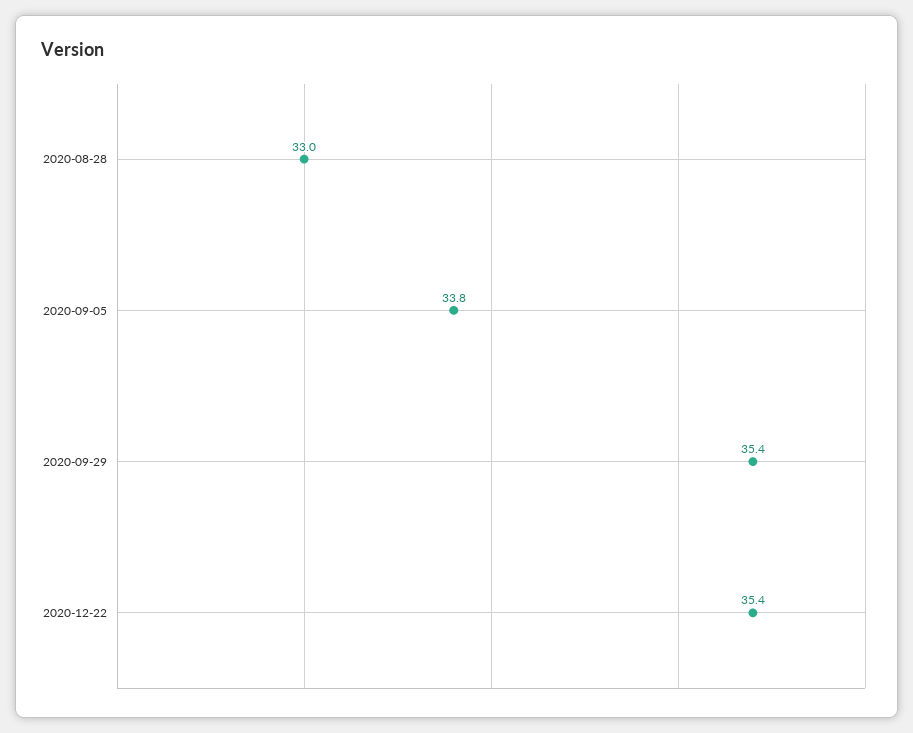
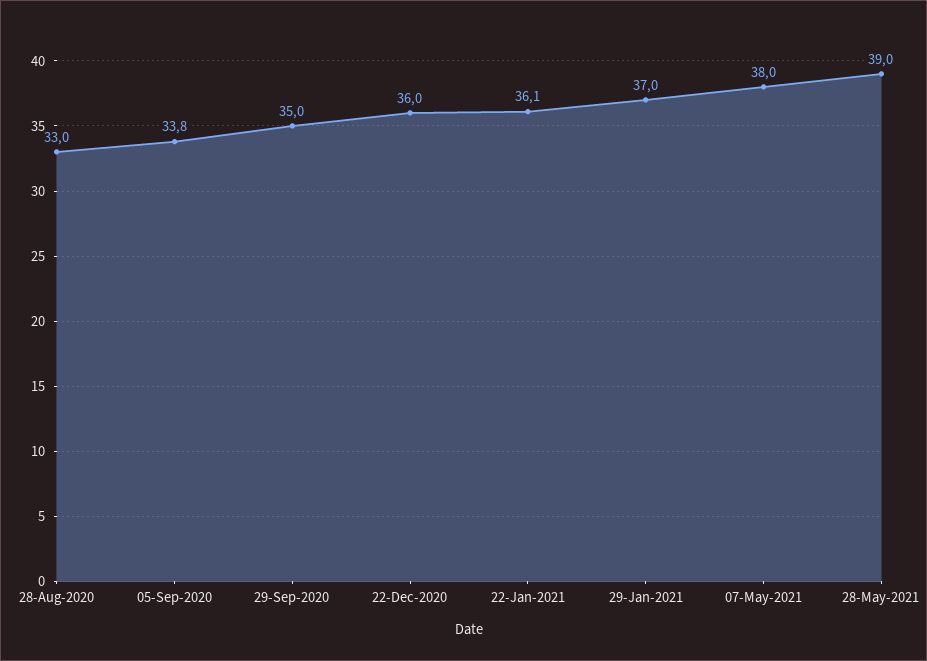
2020-09-29: 35.4 -> 35
2020-12-22: 35.4 -> 36
22-Jan-2021: none -> 36.1
29-Jan-2021: none -> 37
07-May-2021: none -> 38
28-May-2021: none -> 39

